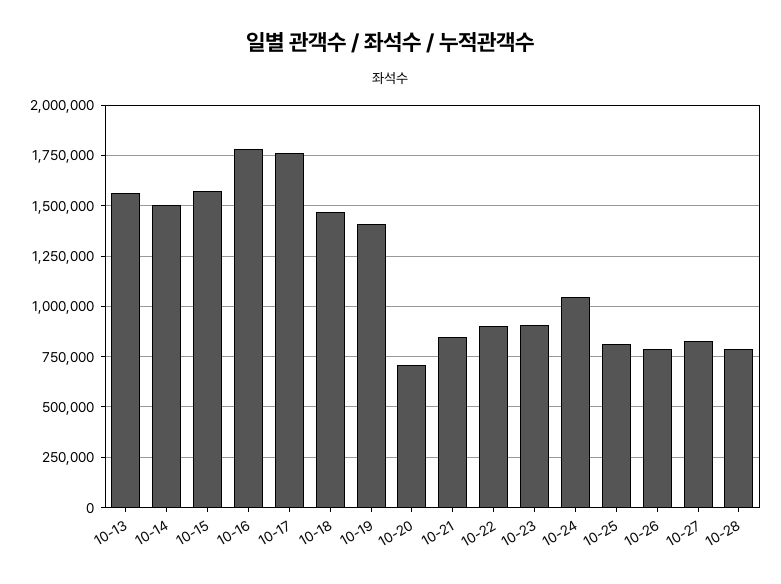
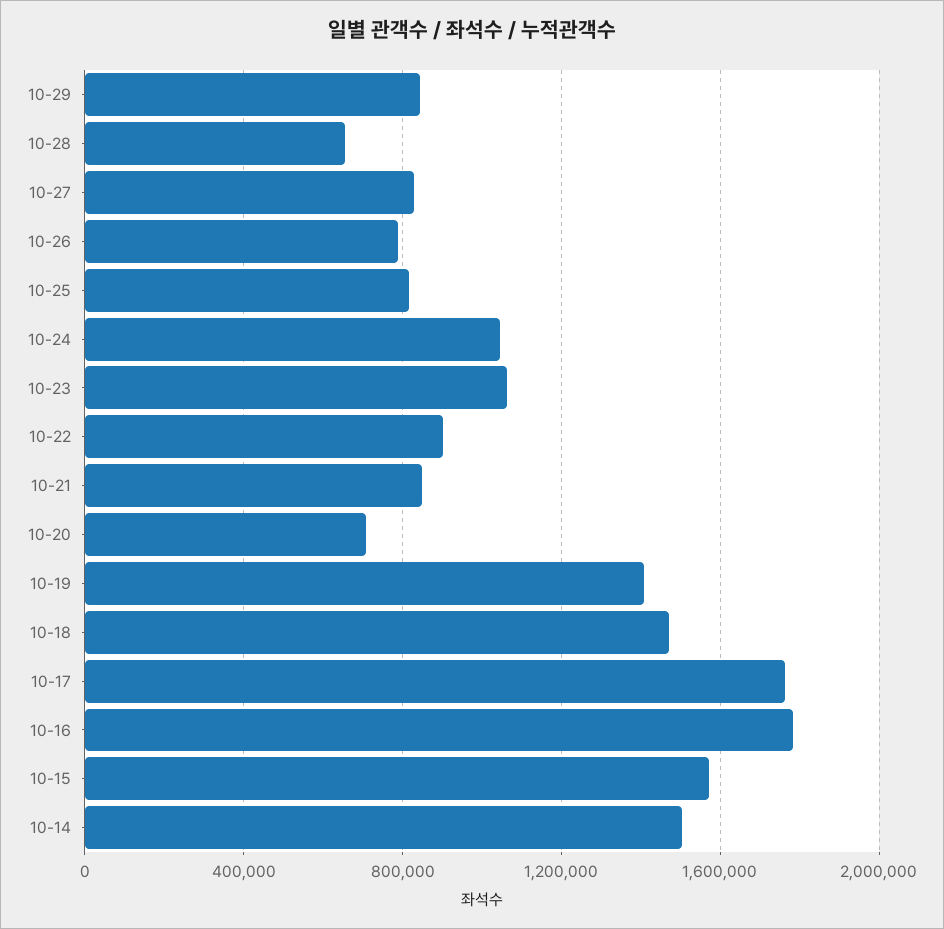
10-13: 1550000 -> none
10-23: 900000 -> 1050000
10-28: 800000 -> 650000
10-29: none -> 850000

